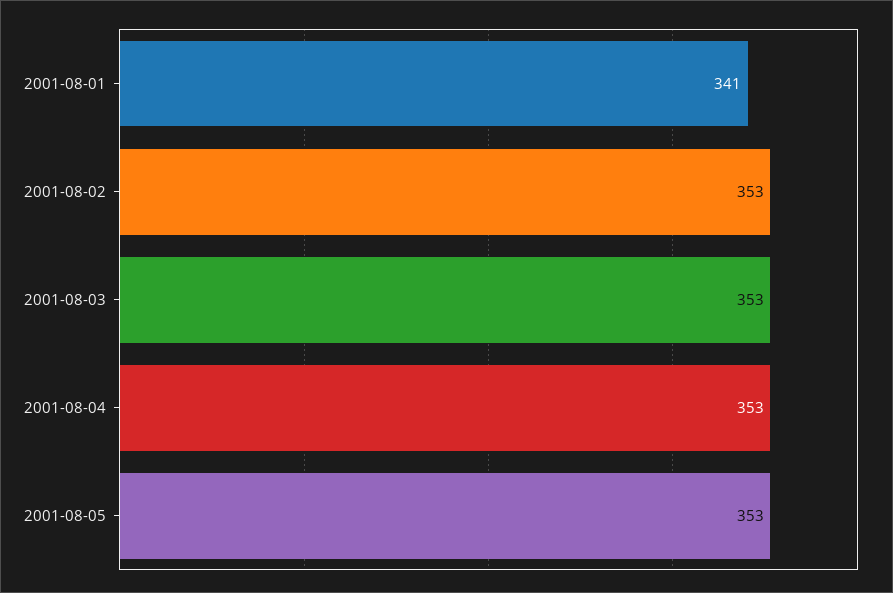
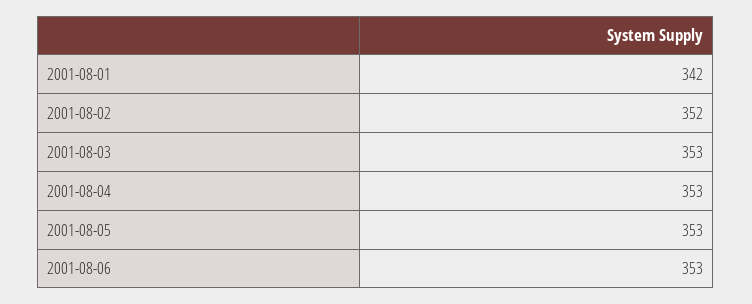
2001-08-01: 341 -> 342
2001-08-02: 353 -> 352
2001-08-06: none -> 353

